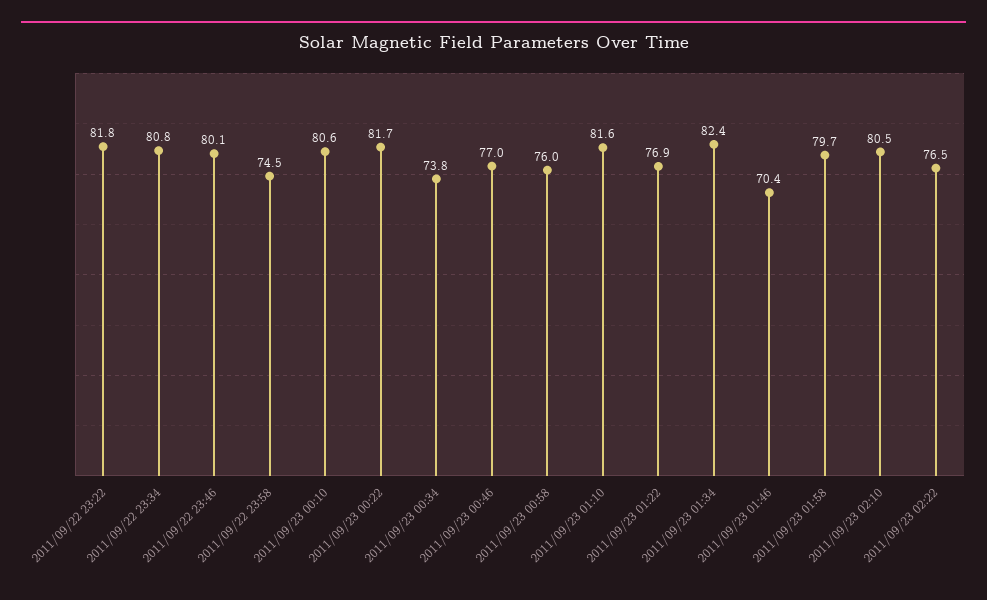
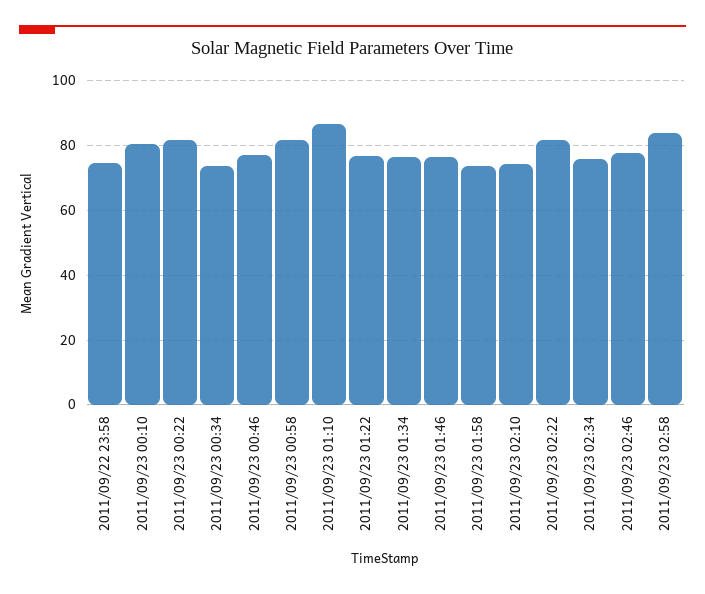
2011/09/22 23:22: 81.8 -> none
2011/09/22 23:34: 80.8 -> none
2011/09/22 23:46: 80.1 -> none
2011/09/23 00:58: 76 -> 82
2011/09/23 01:10: 81.6 -> 86
2011/09/23 01:34: 82.4 -> 76
2011/09/23 01:46: 70.4 -> 76
2011/09/23 01:58: 79.7 -> 74
2011/09/23 02:10: 80.5 -> 74
2011/09/23 02:22: 76.5 -> 82
2011/09/23 02:34: none -> 76
2011/09/23 02:46: none -> 78
2011/09/23 02:58: none -> 84

